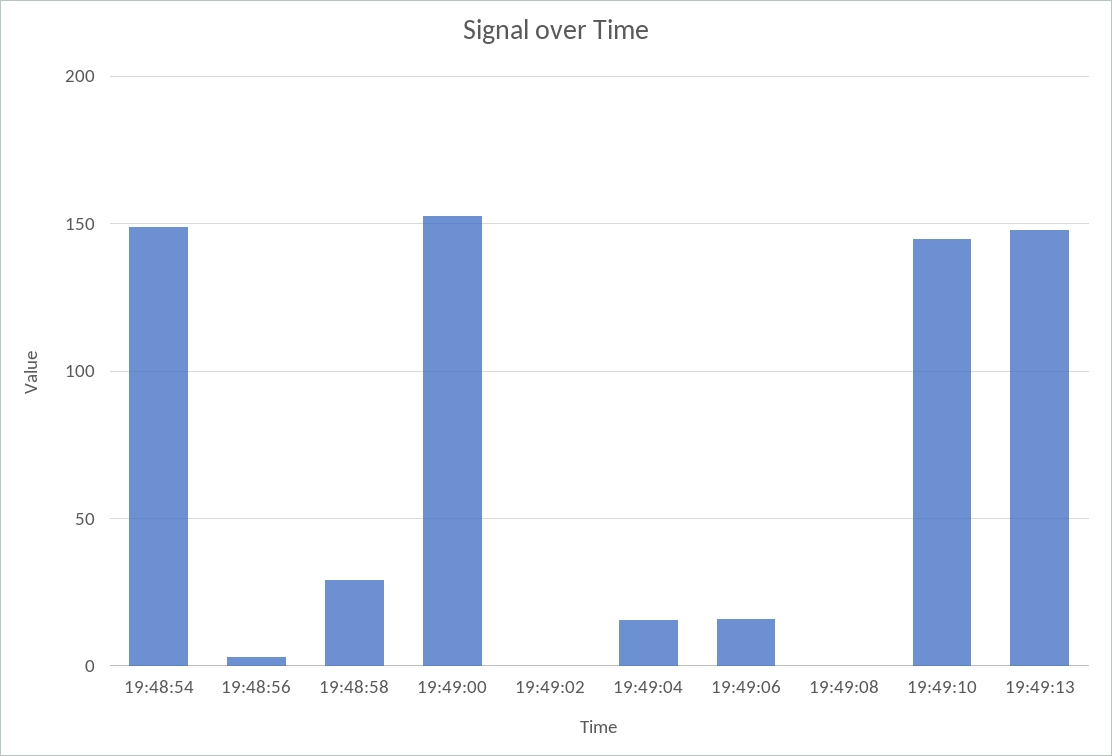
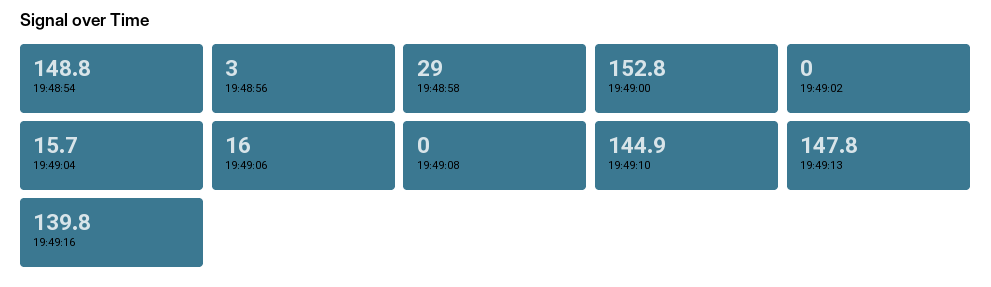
19:49:16: none -> 139.8

